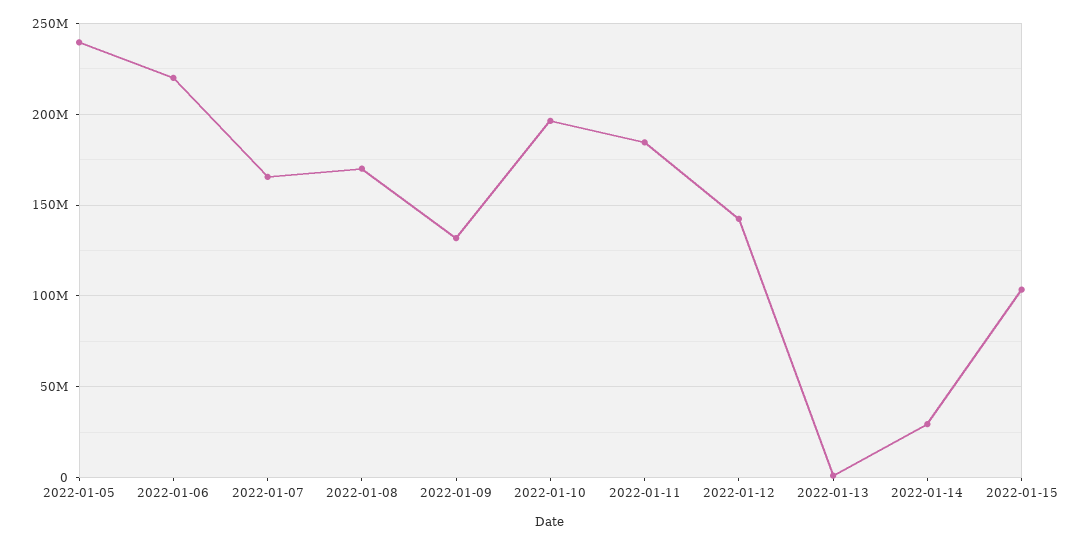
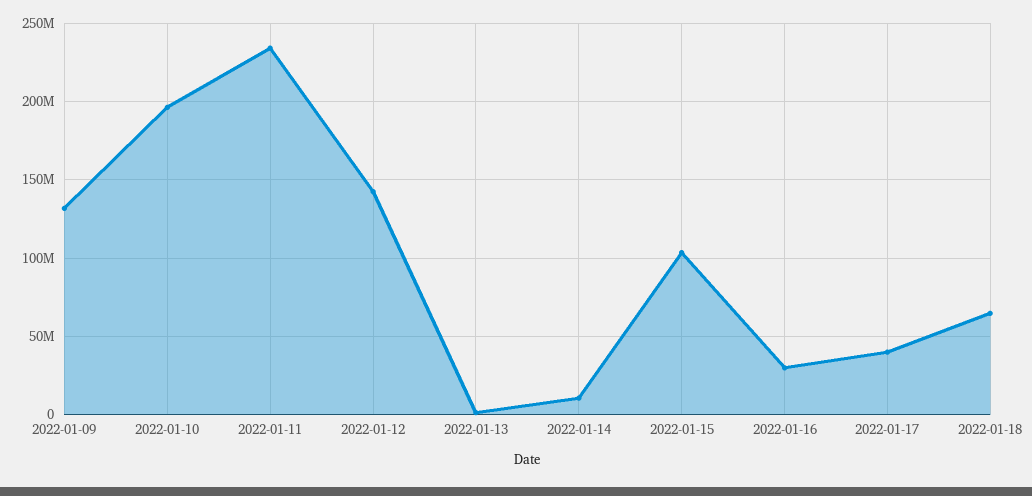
2022-01-05: 240000000 -> none
2022-01-06: 220000000 -> none
2022-01-07: 165000000 -> none
2022-01-08: 170000000 -> none
2022-01-11: 185000000 -> 235000000
2022-01-14: 30000000 -> 10000000
2022-01-16: none -> 30000000
2022-01-17: none -> 40000000
2022-01-18: none -> 65000000

